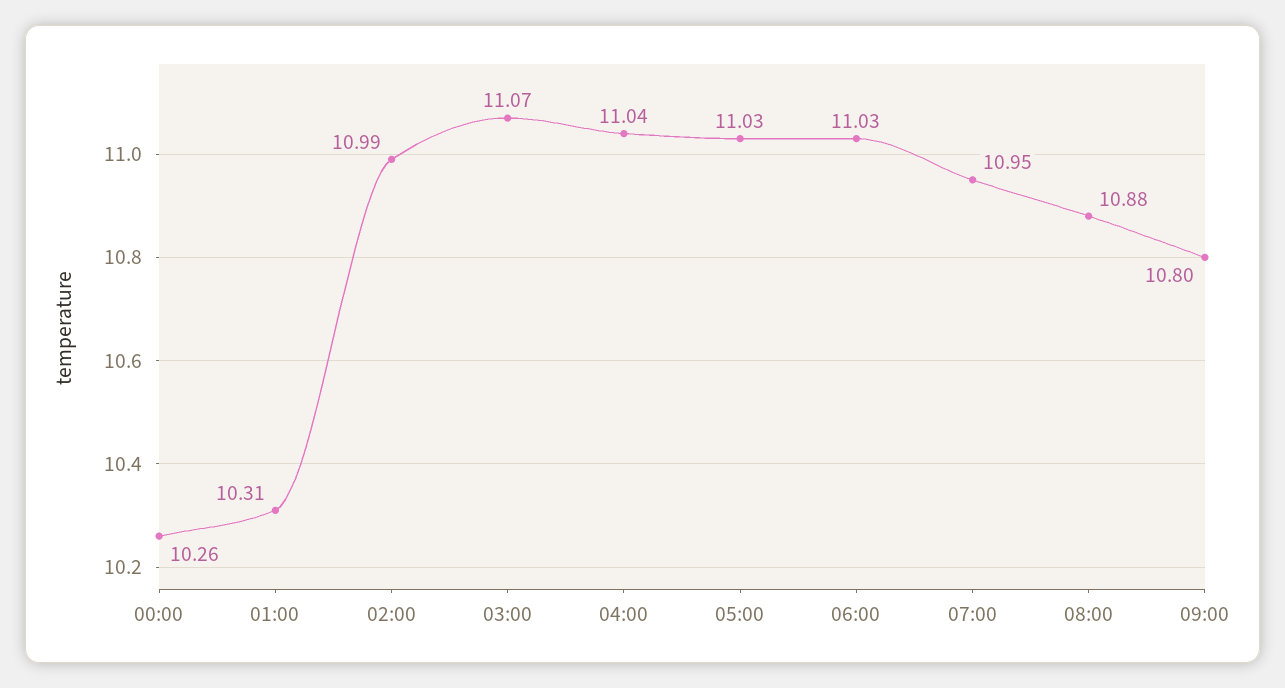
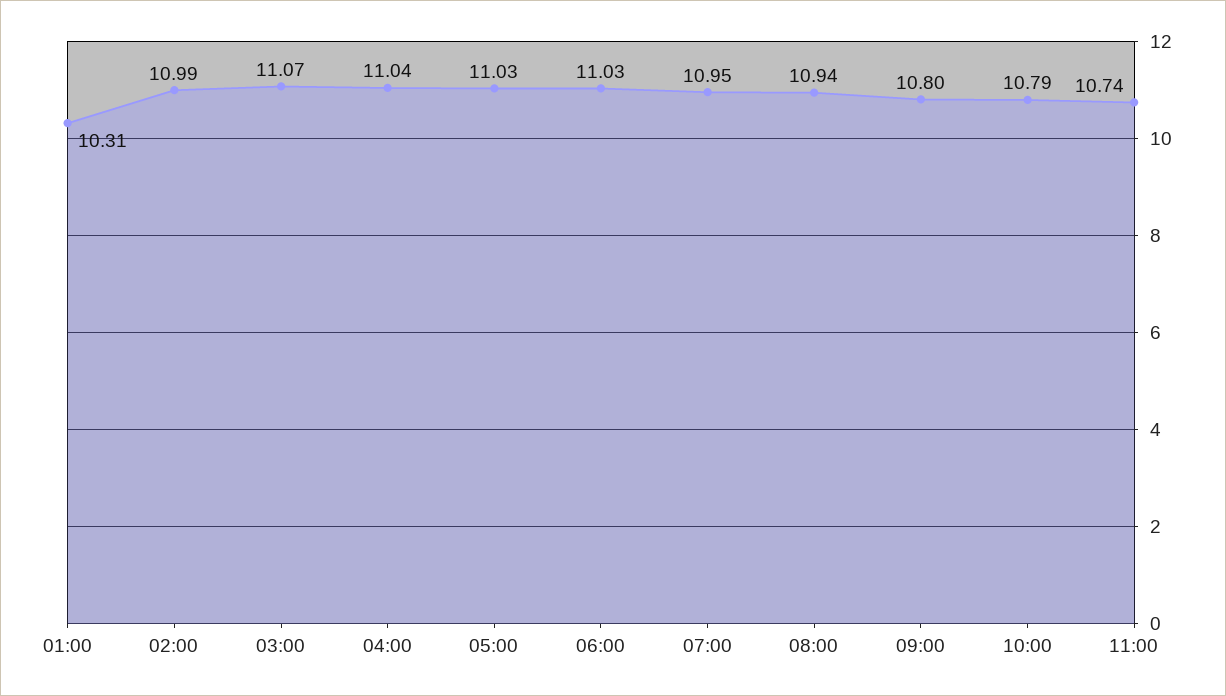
00:00: 10.26 -> none
08:00: 10.88 -> 10.94
10:00: none -> 10.79
11:00: none -> 10.74

